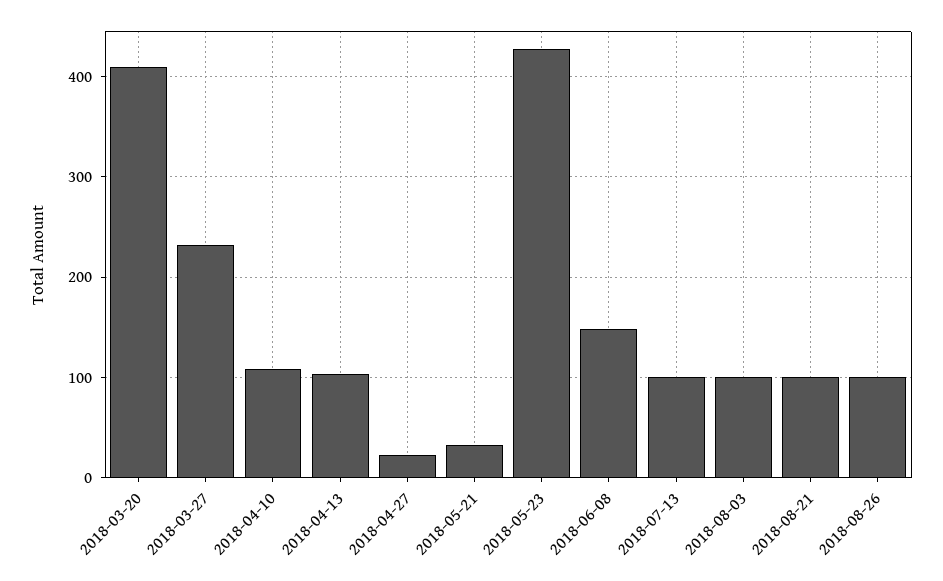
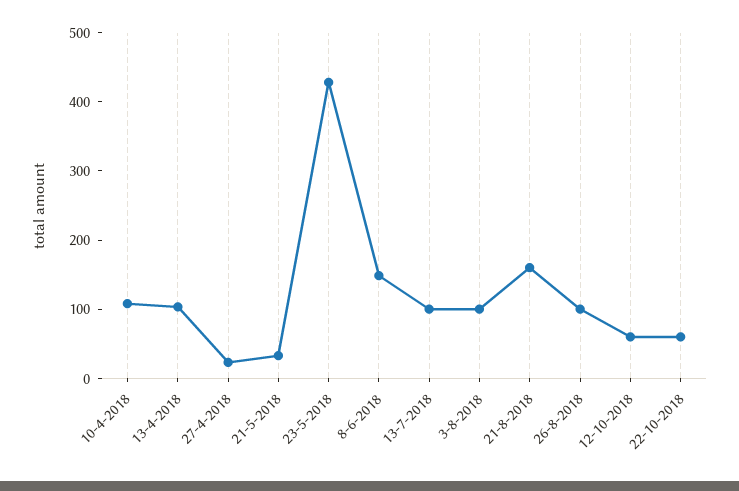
2018-03-20: 410 -> none
2018-03-27: 230 -> none
2018-08-21: 100 -> 160
12-10-2018: none -> 60
22-10-2018: none -> 60

